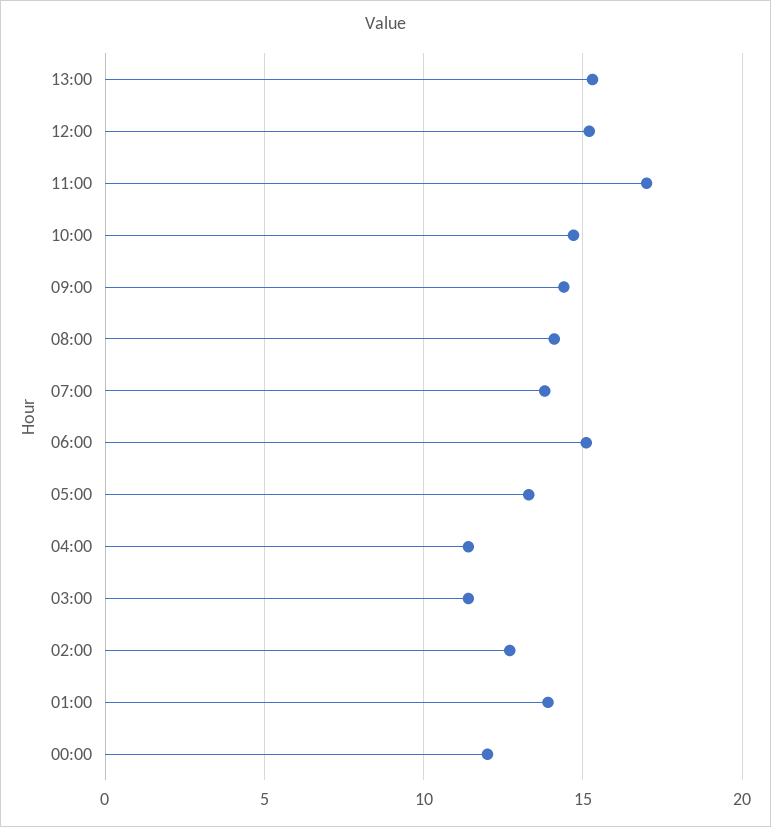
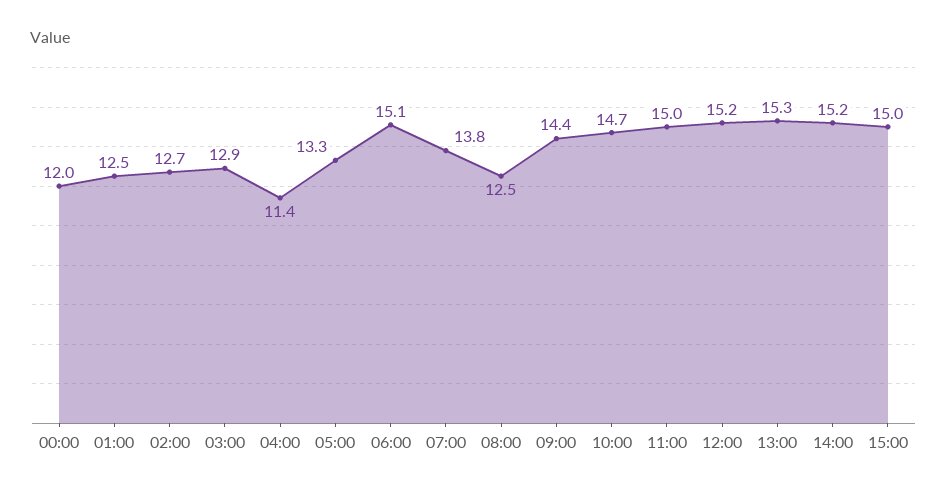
11:00: 17 -> 15
08:00: 14 -> 12.5
03:00: 11.5 -> 12.9
01:00: 14 -> 12.5
14:00: none -> 15.2
15:00: none -> 15

